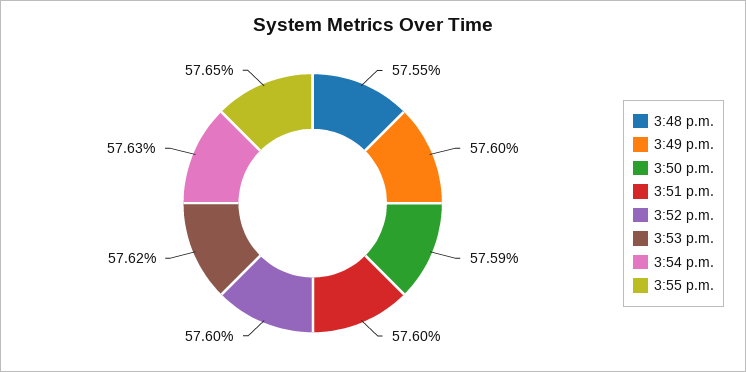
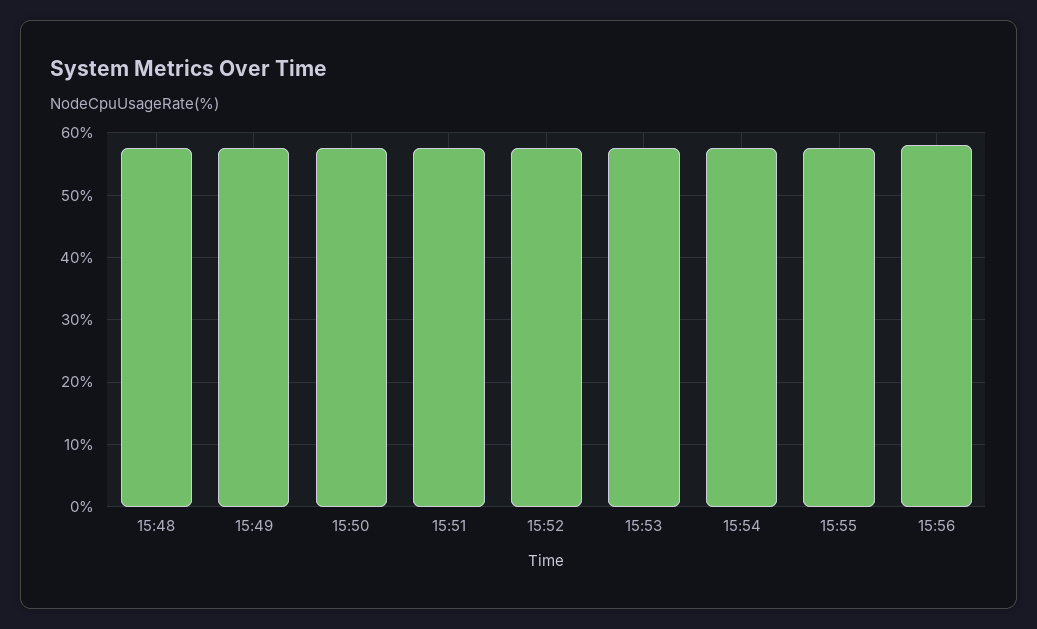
15:56: none -> 58

